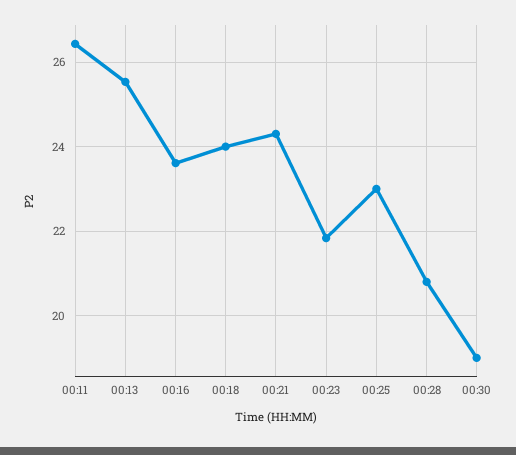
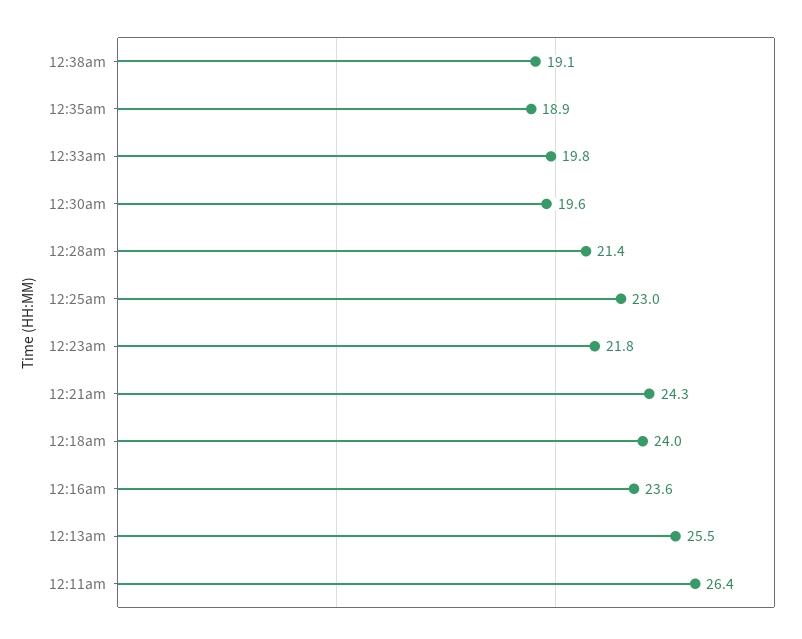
00:28: 20.8 -> 21.4
00:30: 19 -> 19.6
12:38am: none -> 19.1
12:35am: none -> 18.9
12:33am: none -> 19.8

